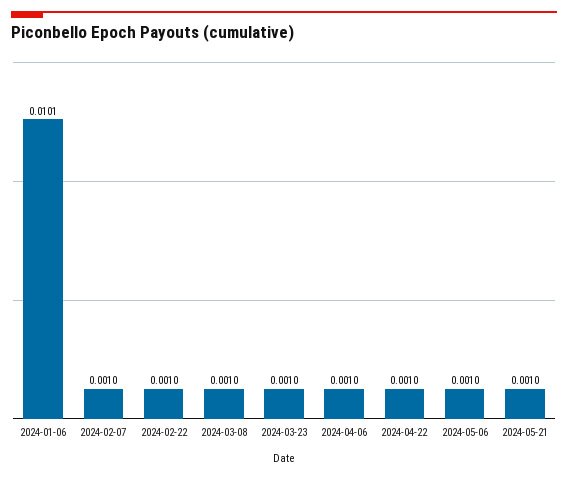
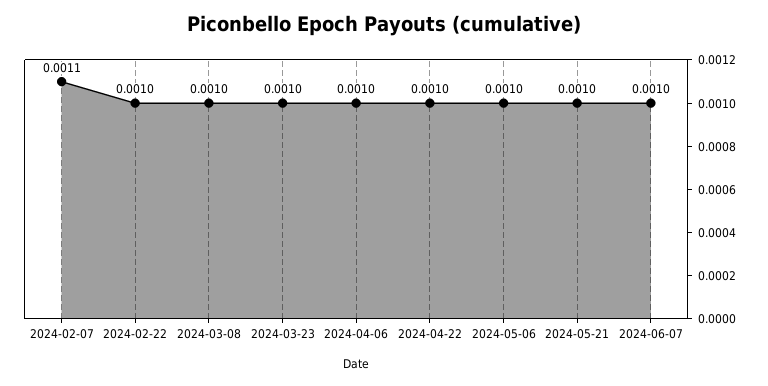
2024-01-06: 0.0101 -> none
2024-02-07: 0.001 -> 0.0011
2024-06-07: none -> 0.001

